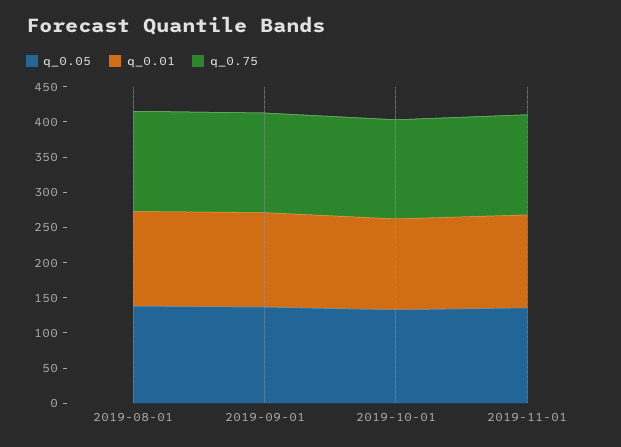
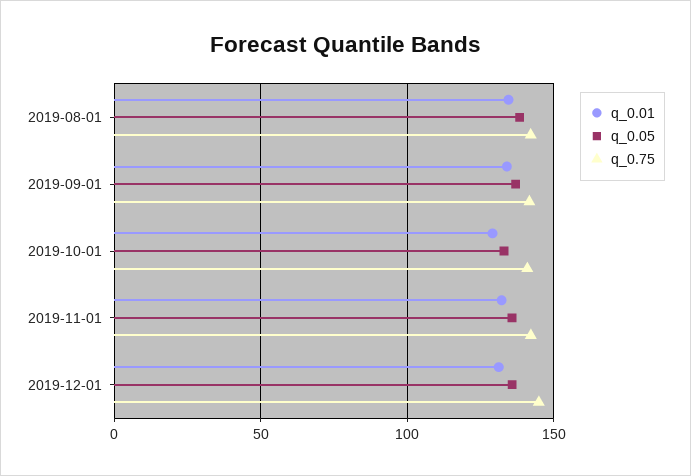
q_0.01, 2019-12-01: none -> 130
q_0.05, 2019-12-01: none -> 135
q_0.75, 2019-12-01: none -> 145

